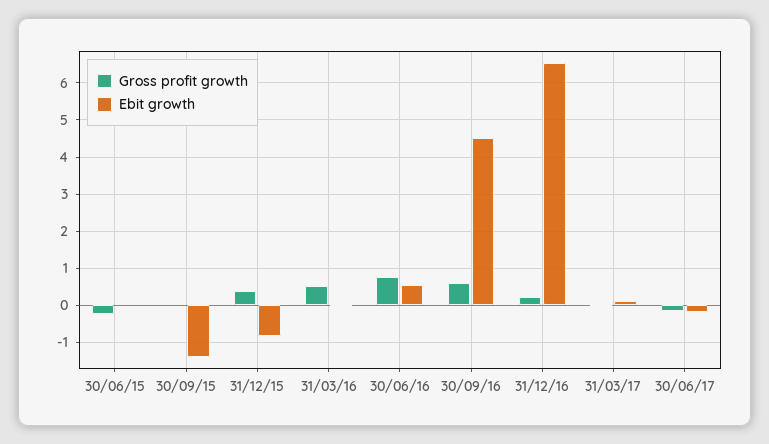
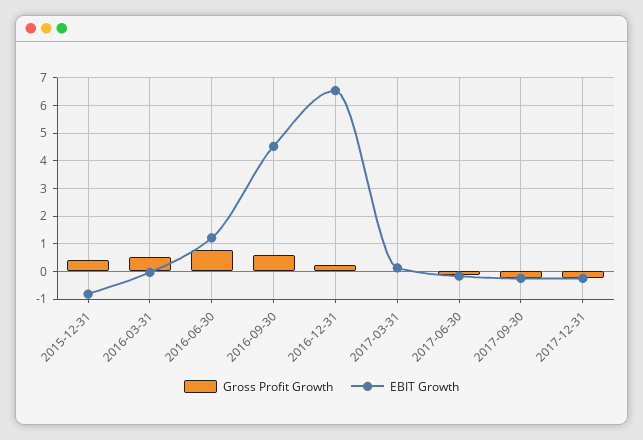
Gross profit growth, 30/06/15: -0.2 -> none
Ebit growth, 30/06/15: 0 -> none
Gross profit growth, 30/09/15: 0 -> none
Ebit growth, 30/09/15: -1.4 -> none
Ebit growth, 30/06/16: 0.6 -> 1.25
Gross profit growth, 2017-09-30: none -> -0.25
Ebit growth, 2017-09-30: none -> -0.25
Gross profit growth, 2017-12-31: none -> -0.25
Ebit growth, 2017-12-31: none -> -0.25

